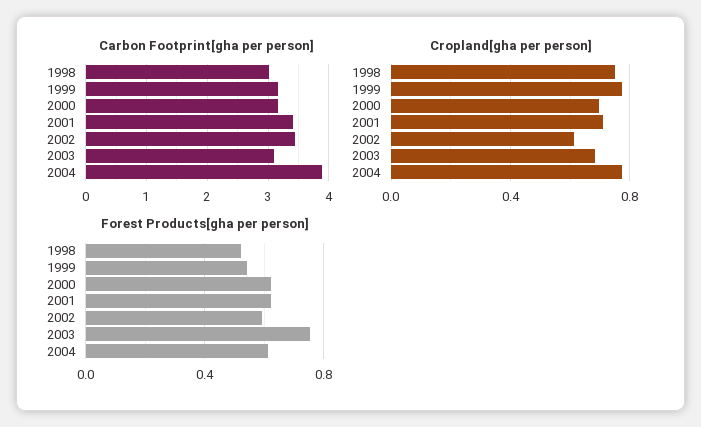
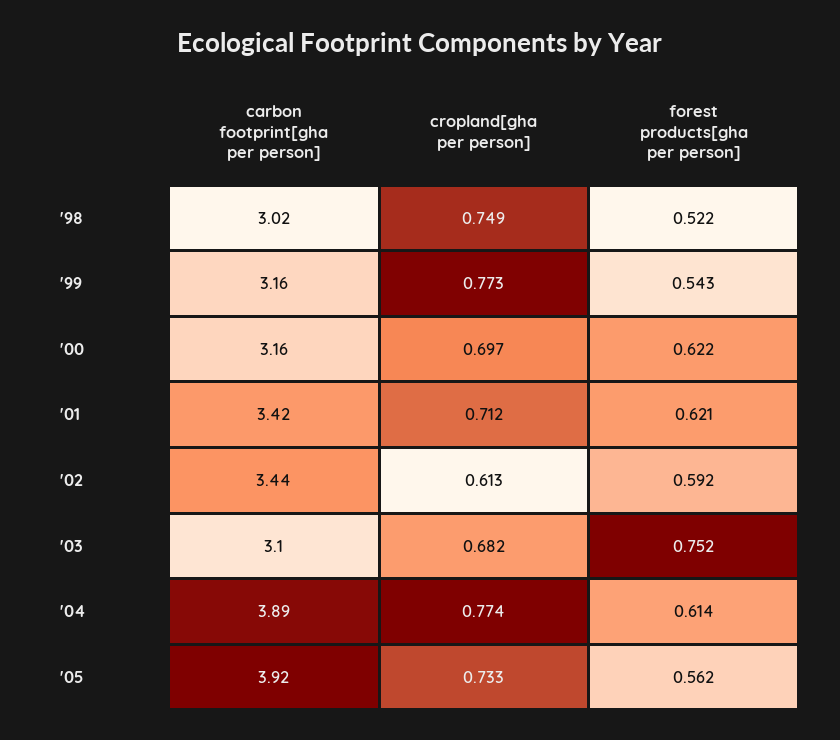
Carbon Footprint[gha per person], '05: none -> 3.92
Cropland[gha per person], '05: none -> 0.733
Forest Products[gha per person], '05: none -> 0.562

